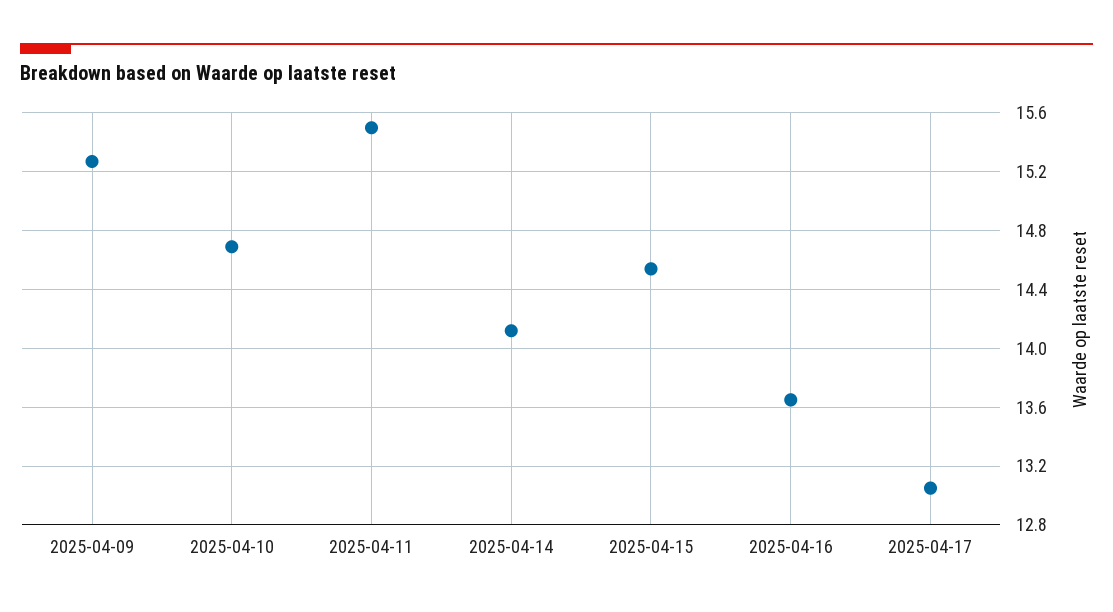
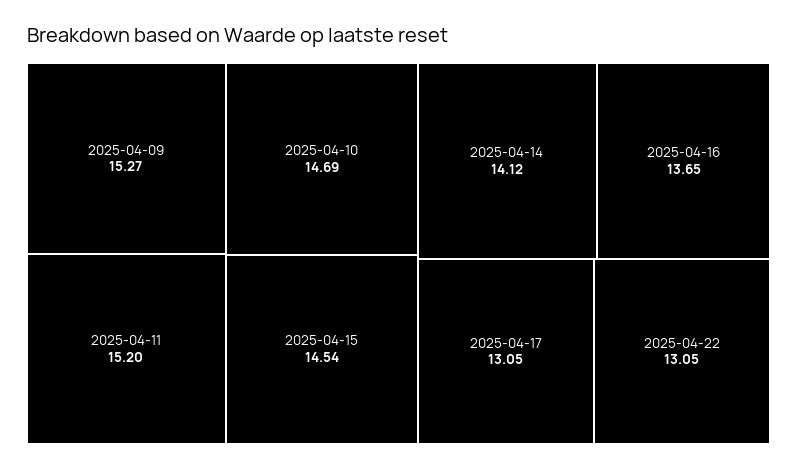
2025-04-11: 15.5 -> 15.2
2025-04-22: none -> 13.05

